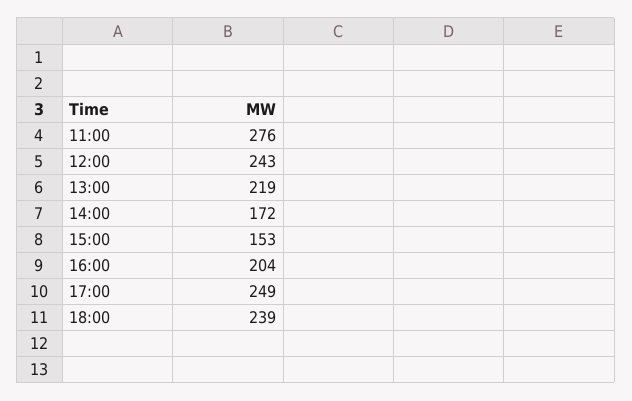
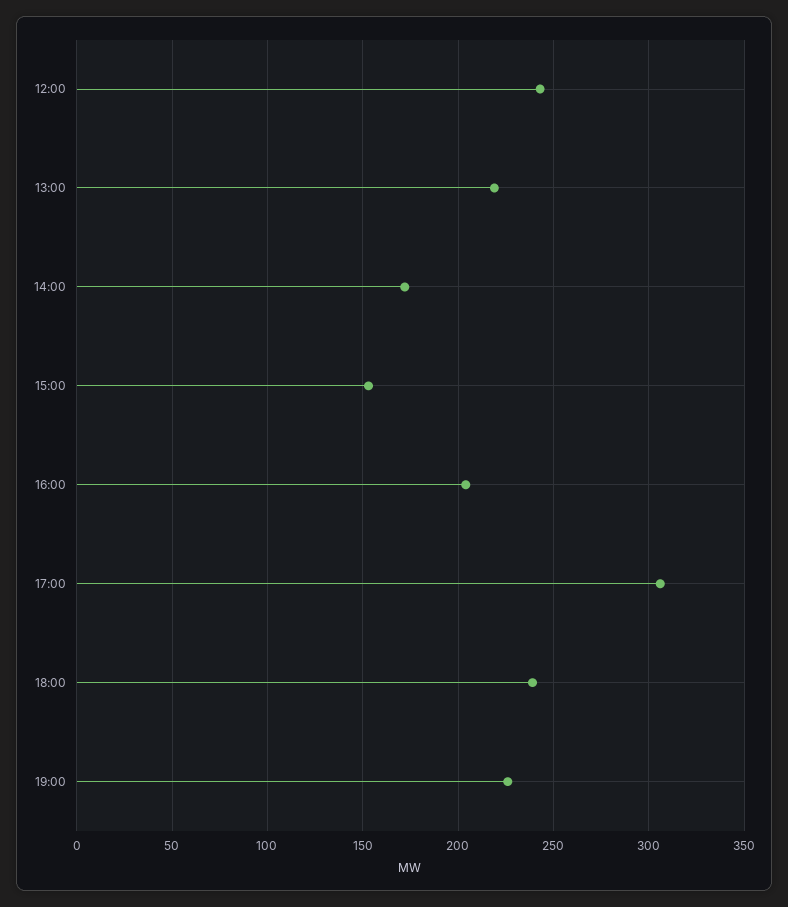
11:00: 276 -> none
17:00: 249 -> 305
19:00: none -> 225

